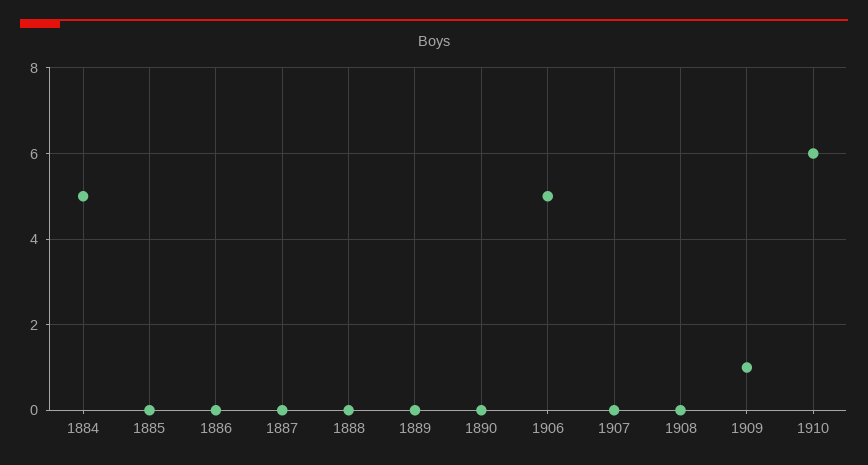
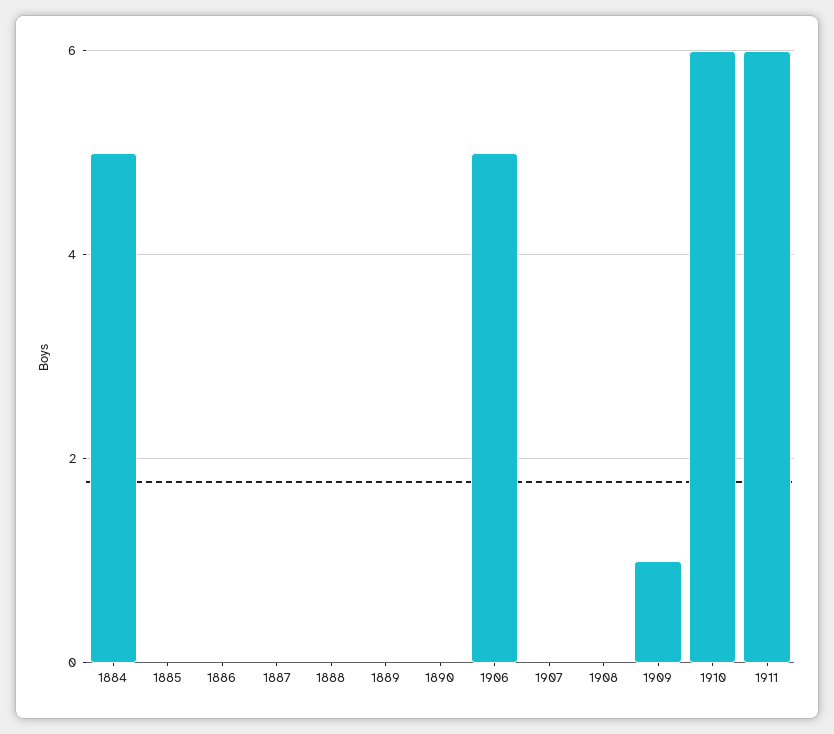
1911: none -> 6

